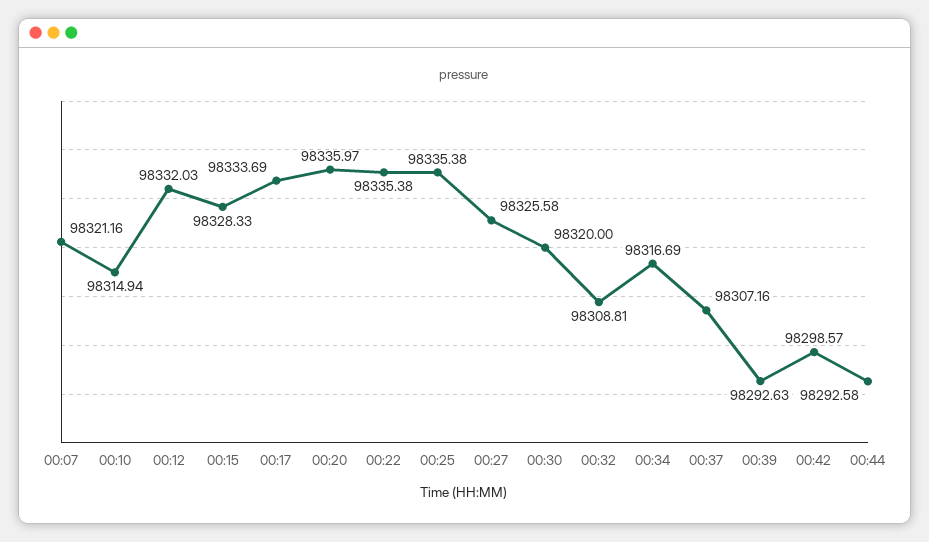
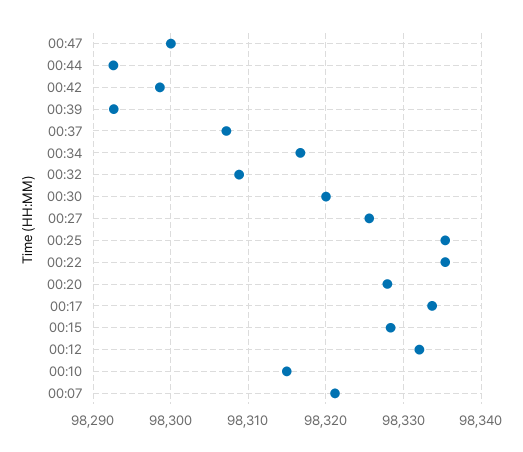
00:20: 98335.97 -> 98328
00:47: none -> 98300

